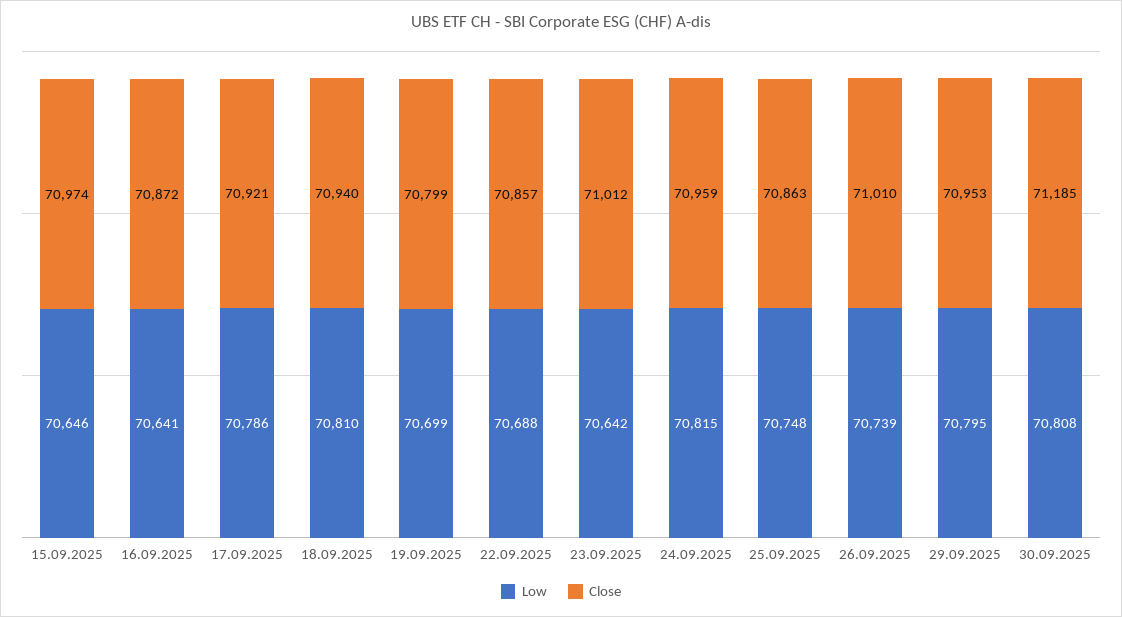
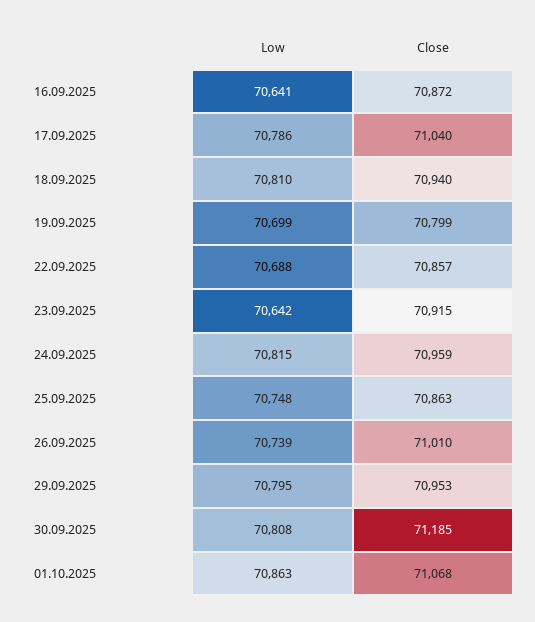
Low, 15.09.2025: 70646 -> none
Close, 15.09.2025: 70974 -> none
Close, 17.09.2025: 70921 -> 71040
Close, 23.09.2025: 71012 -> 70915
Low, 01.10.2025: none -> 70863
Close, 01.10.2025: none -> 71068

